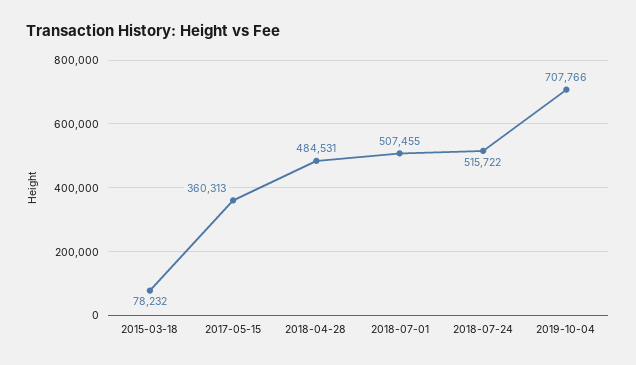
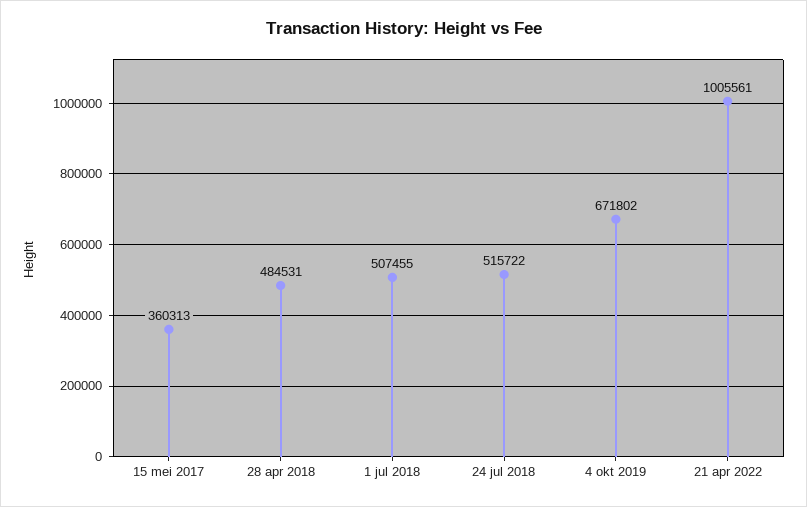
2015-03-18: 78232 -> none
2019-10-04: 707766 -> 671802
21 apr 2022: none -> 1005561

